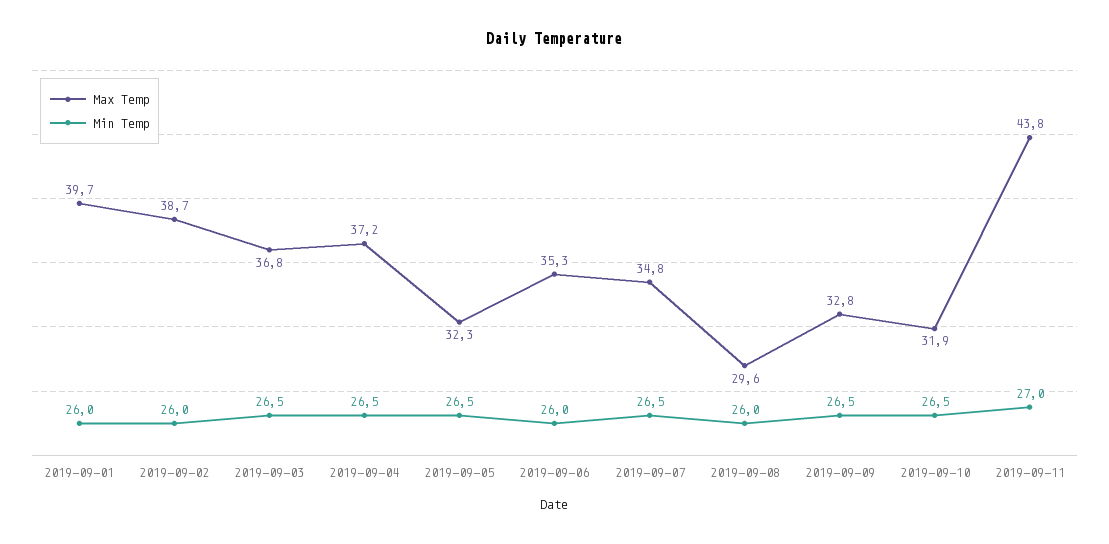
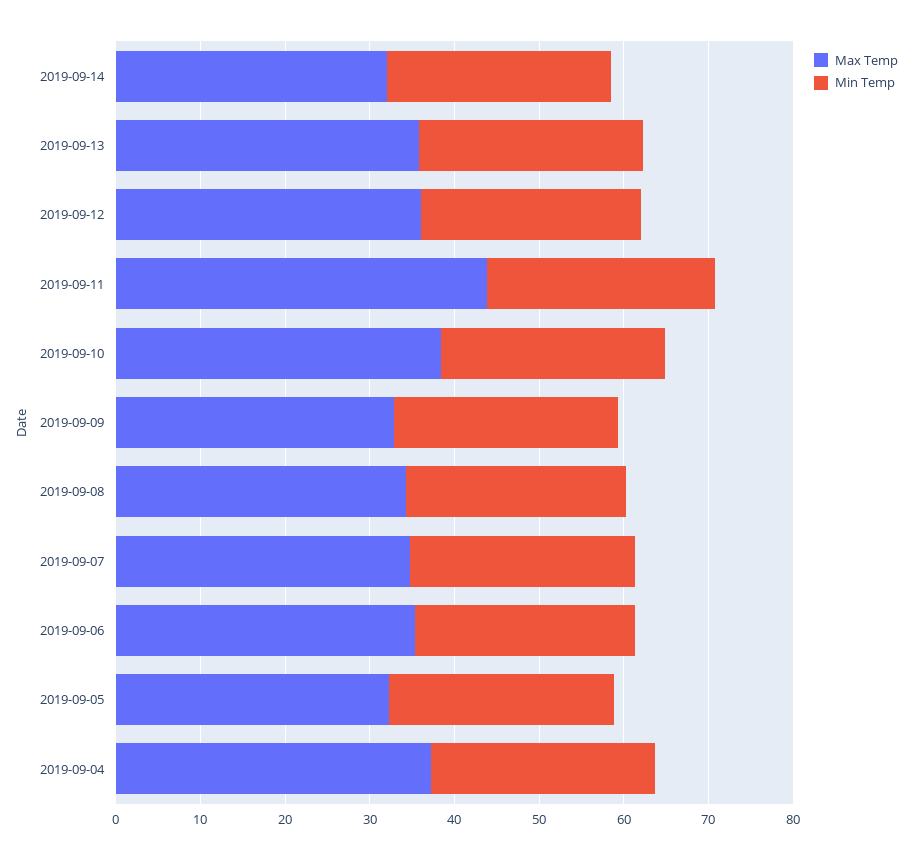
Max Temp, 2019-09-01: 39.7 -> none
Min Temp, 2019-09-01: 26 -> none
Max Temp, 2019-09-02: 38.7 -> none
Min Temp, 2019-09-02: 26 -> none
Max Temp, 2019-09-03: 36.8 -> none
Min Temp, 2019-09-03: 26.5 -> none
Max Temp, 2019-09-08: 29.6 -> 34
Max Temp, 2019-09-10: 31.9 -> 38
Max Temp, 2019-09-14: none -> 32
Min Temp, 2019-09-14: none -> 26
Max Temp, 2019-09-13: none -> 36
Min Temp, 2019-09-13: none -> 26
Max Temp, 2019-09-12: none -> 36
Min Temp, 2019-09-12: none -> 26

